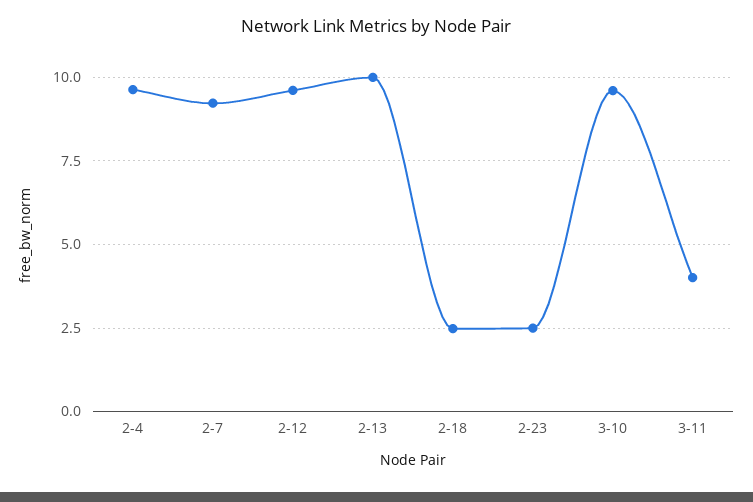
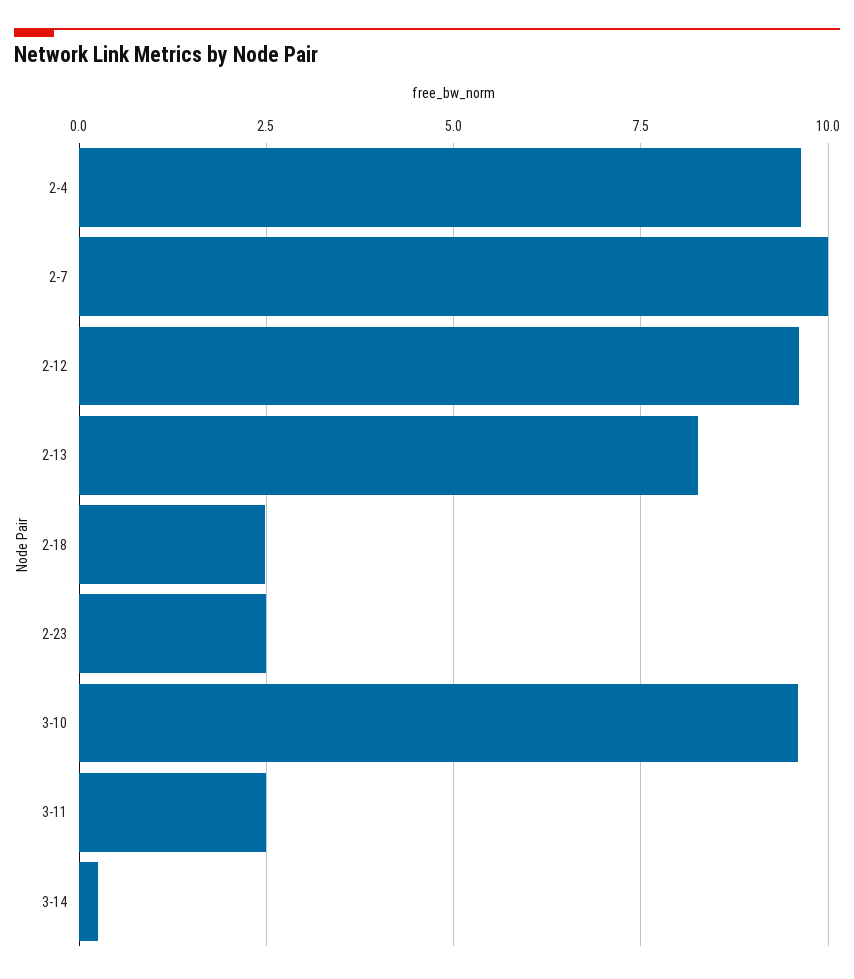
2-7: 9.25 -> 10
2-13: 10 -> 8.25
3-11: 4 -> 2.5
3-14: none -> 0.25

